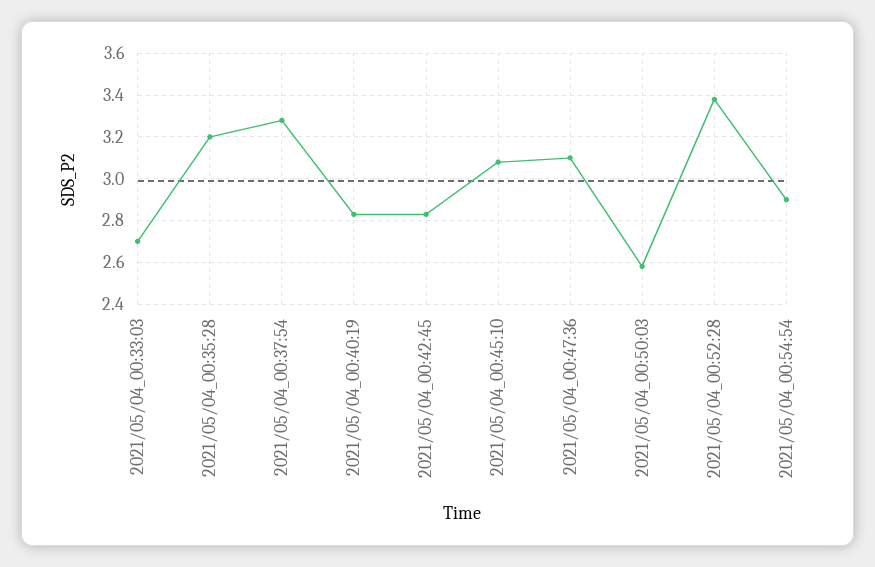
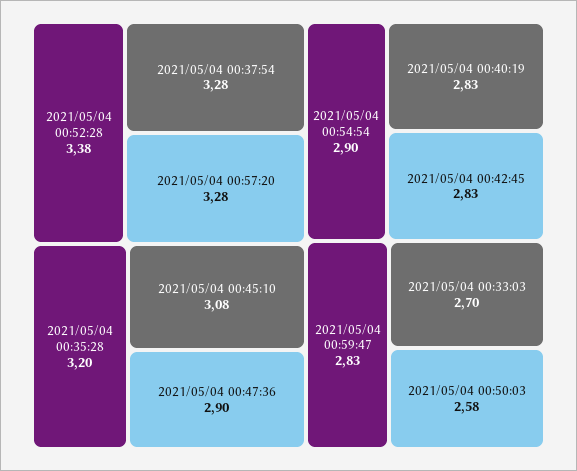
2021/05/04_00:47:36: 3.1 -> 2.9
2021/05/04 00:57:20: none -> 3.28
2021/05/04 00:59:47: none -> 2.83

